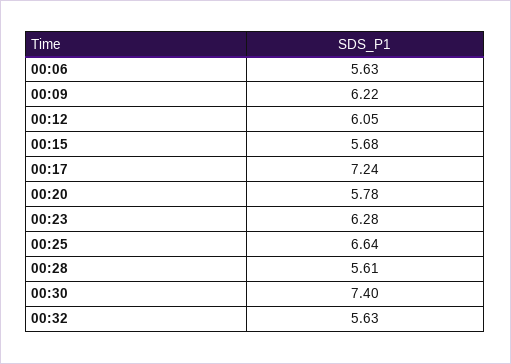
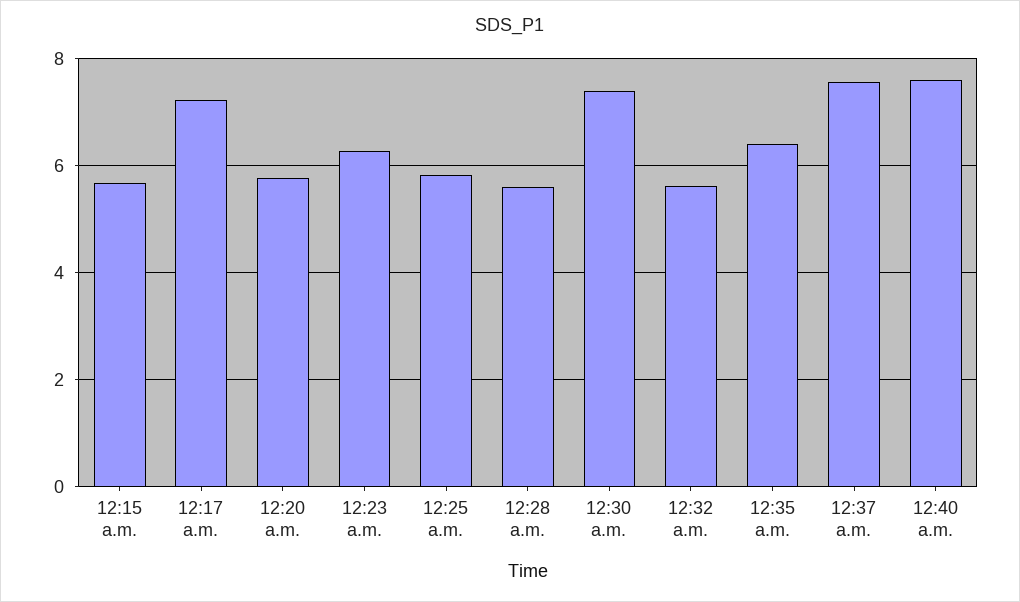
00:06: 5.63 -> none
00:09: 6.22 -> none
00:12: 6.05 -> none
00:25: 6.64 -> 5.8
12:35 a.m.: none -> 6.4
12:37 a.m.: none -> 7.6
12:40 a.m.: none -> 7.6

